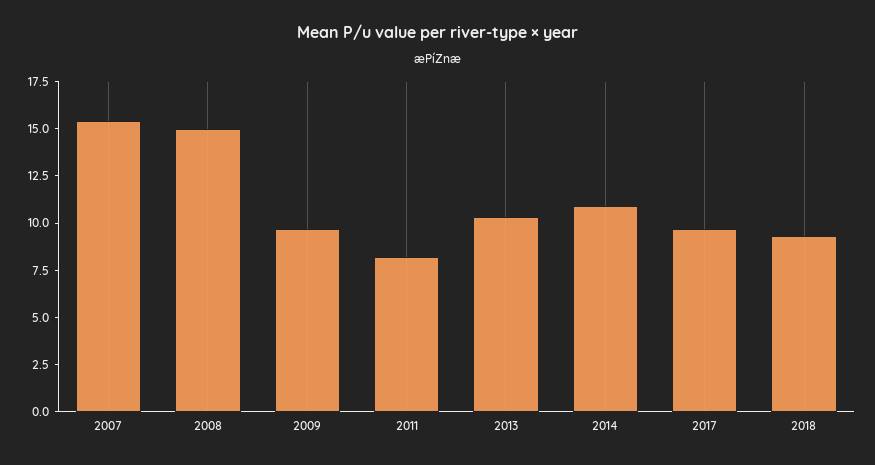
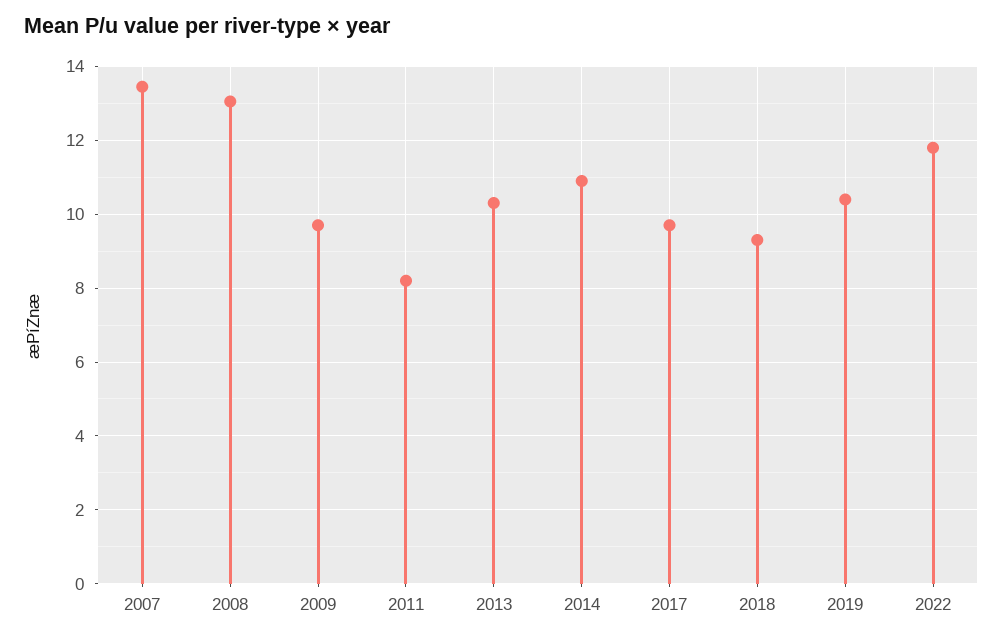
2007: 15.5 -> 13.4
2008: 15 -> 13
2019: none -> 10.4
2022: none -> 11.8

